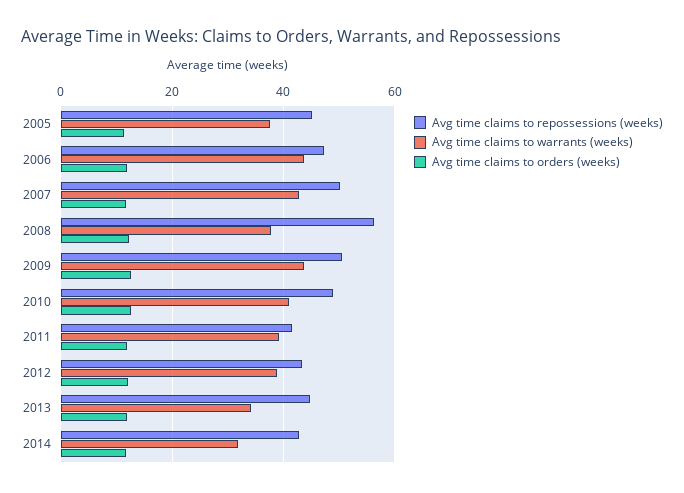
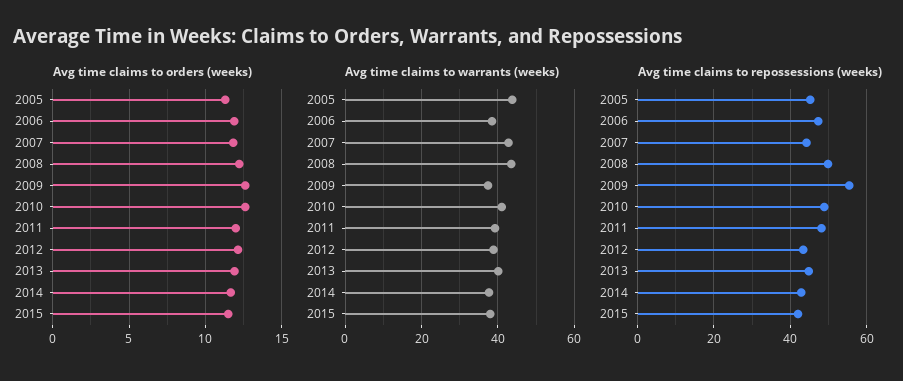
Avg time claims to warrants (weeks), 2005: 38 -> 44
Avg time claims to warrants (weeks), 2006: 44 -> 38
Avg time claims to repossessions (weeks), 2007: 50 -> 44
Avg time claims to repossessions (weeks), 2008: 56 -> 50
Avg time claims to warrants (weeks), 2008: 38 -> 44
Avg time claims to repossessions (weeks), 2009: 50 -> 56
Avg time claims to warrants (weeks), 2009: 44 -> 38
Avg time claims to repossessions (weeks), 2011: 42 -> 48
Avg time claims to warrants (weeks), 2013: 34 -> 40
Avg time claims to warrants (weeks), 2014: 32 -> 38
Avg time claims to orders (weeks), 2015: none -> 11.5
Avg time claims to warrants (weeks), 2015: none -> 38
Avg time claims to repossessions (weeks), 2015: none -> 42

